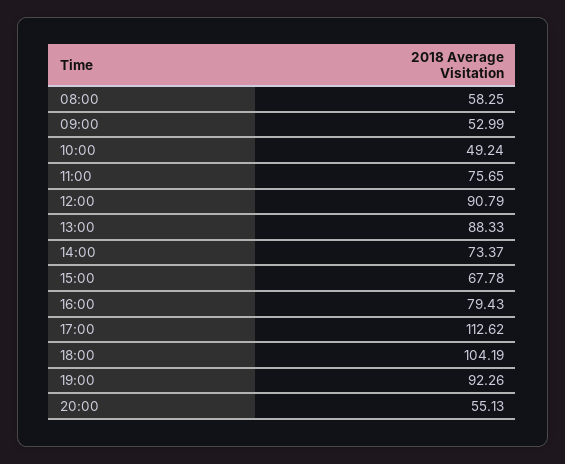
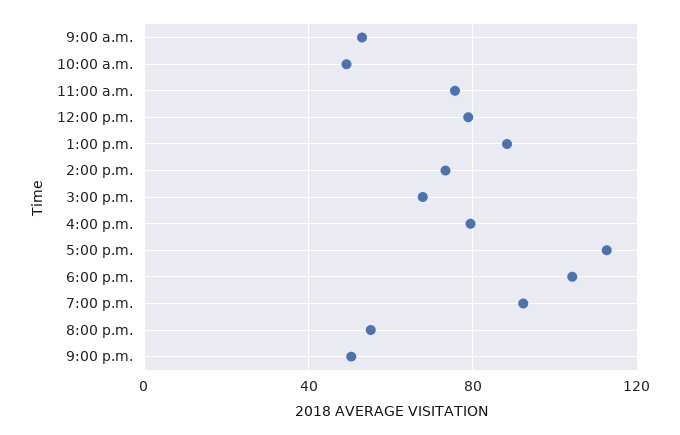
08:00: 58.25 -> none
12:00: 90.79 -> 80
9:00 p.m.: none -> 50

